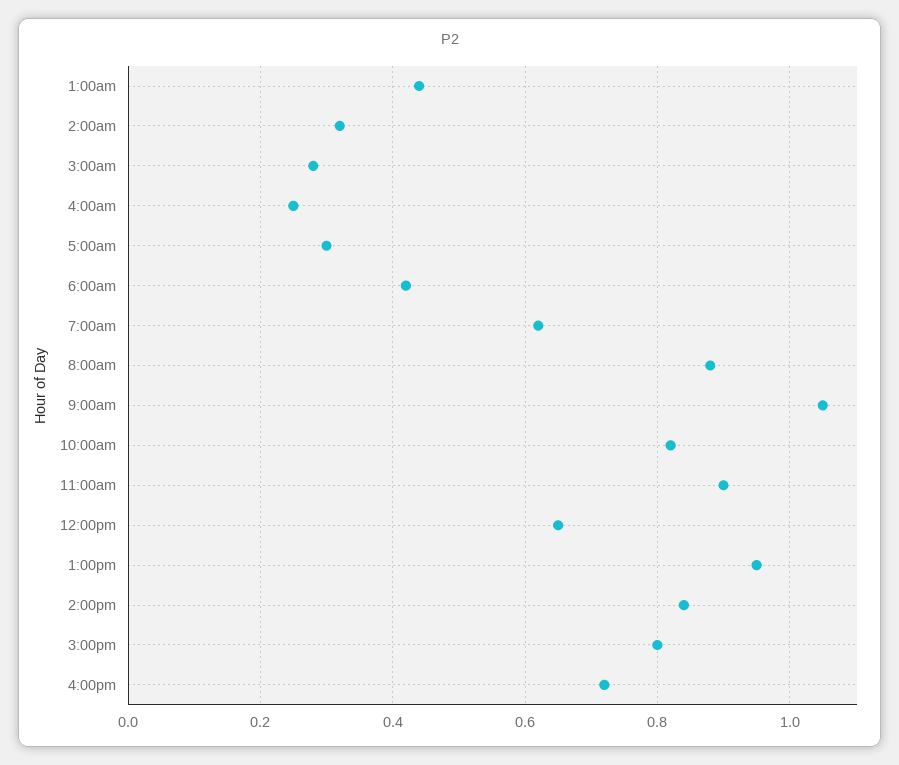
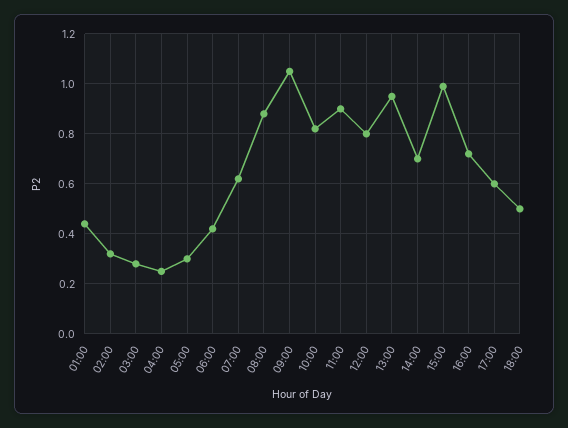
12:00pm: 0.65 -> 0.8
2:00pm: 0.85 -> 0.7
3:00pm: 0.8 -> 1
17:00: none -> 0.6
18:00: none -> 0.5

